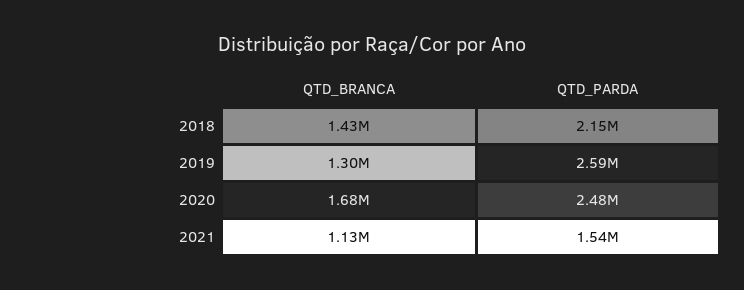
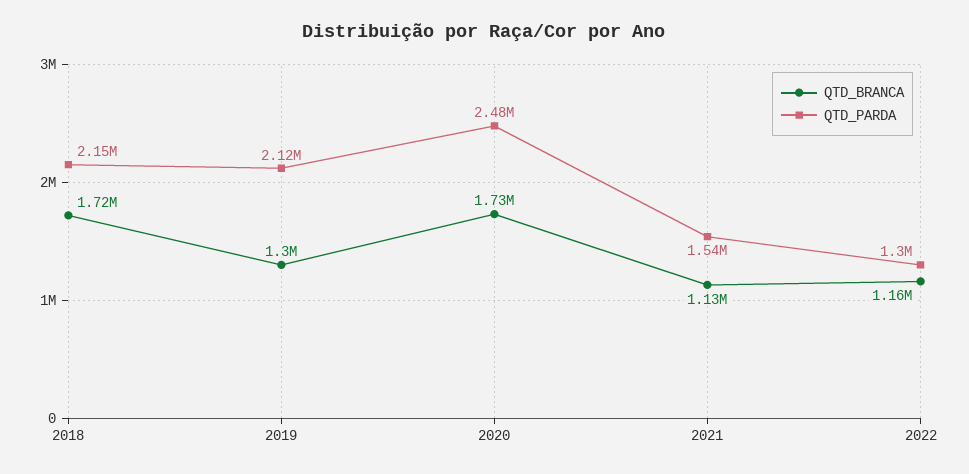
QTD_BRANCA, 2018: 1430000 -> 1720000
QTD_PARDA, 2019: 2590000 -> 2120000
QTD_BRANCA, 2020: 1680000 -> 1730000
QTD_BRANCA, 2022: none -> 1160000
QTD_PARDA, 2022: none -> 1300000

